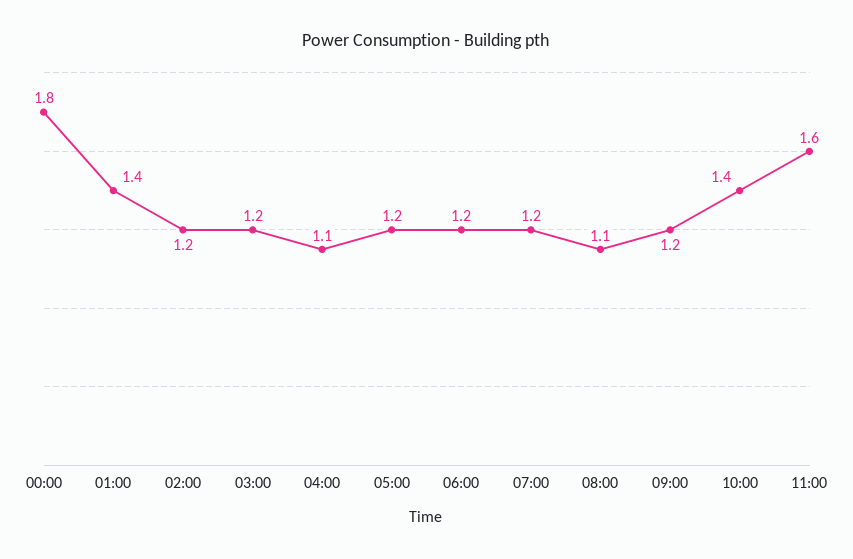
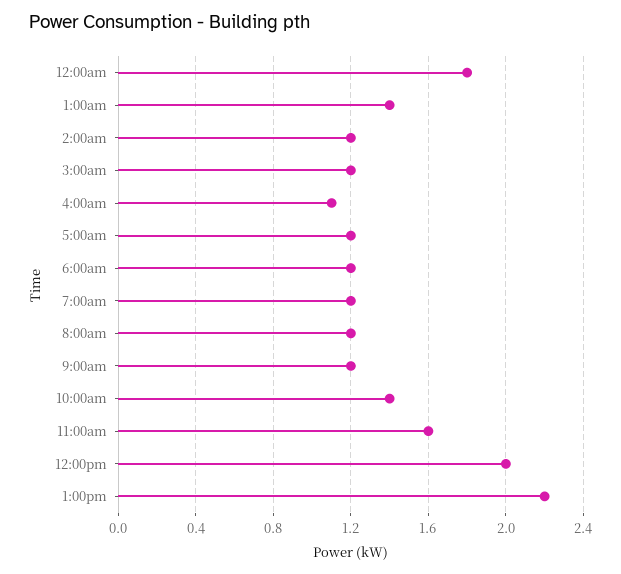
08:00: 1.1 -> 1.2
12:00pm: none -> 2
1:00pm: none -> 2.2

